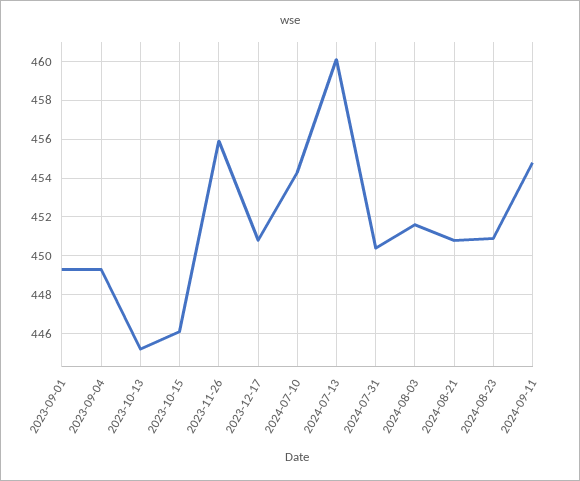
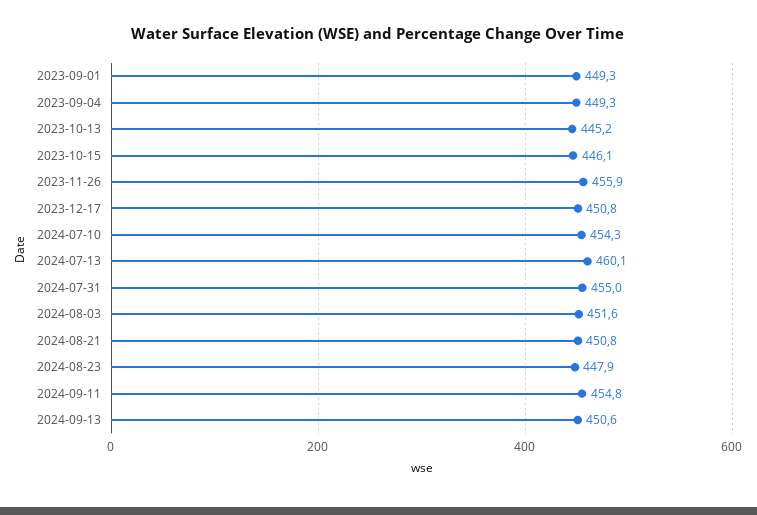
2024-07-31: 450.5 -> 455
2024-08-23: 451 -> 447.9
2024-09-13: none -> 450.6

